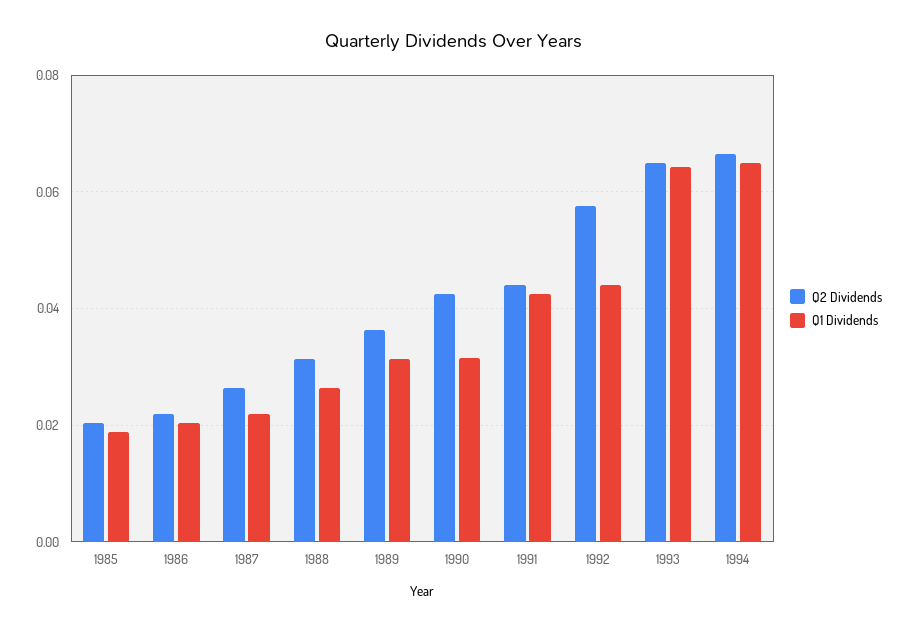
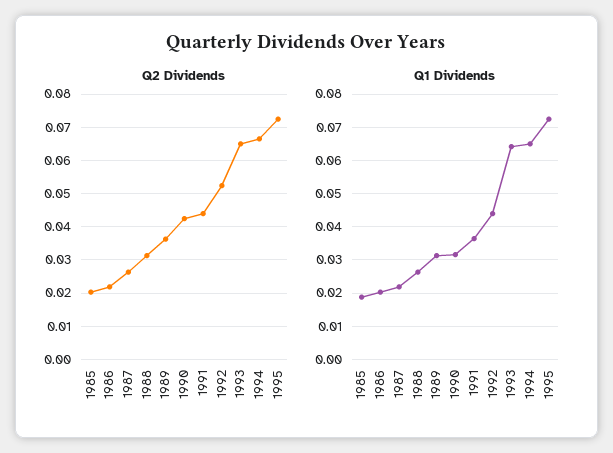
Q1 Dividends, 1991: 0.042 -> 0.036
Q2 Dividends, 1992: 0.058 -> 0.052
Q2 Dividends, 1995: none -> 0.072
Q1 Dividends, 1995: none -> 0.072

